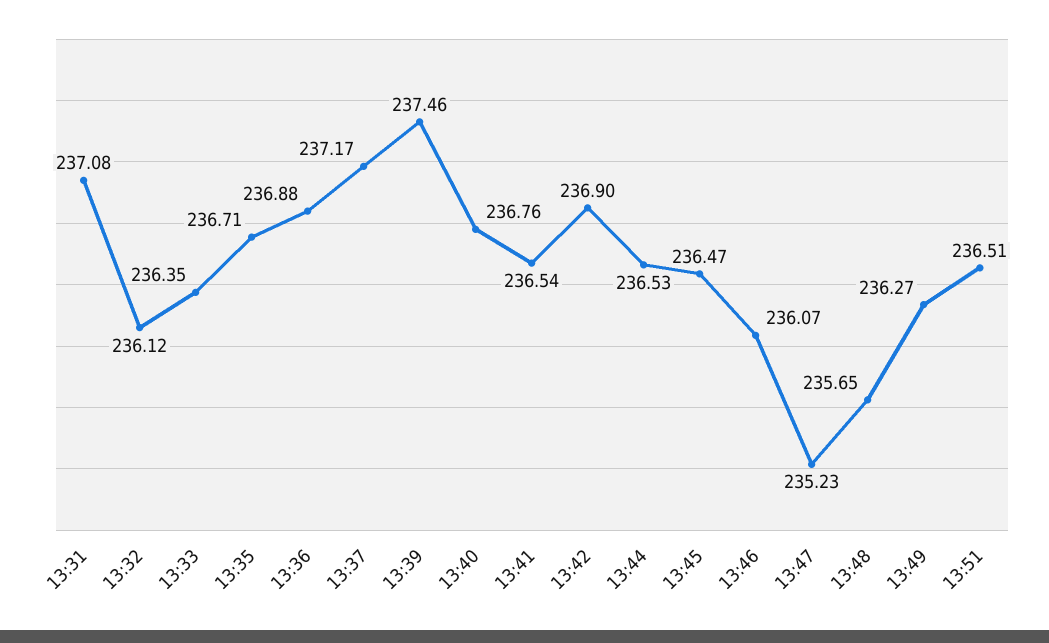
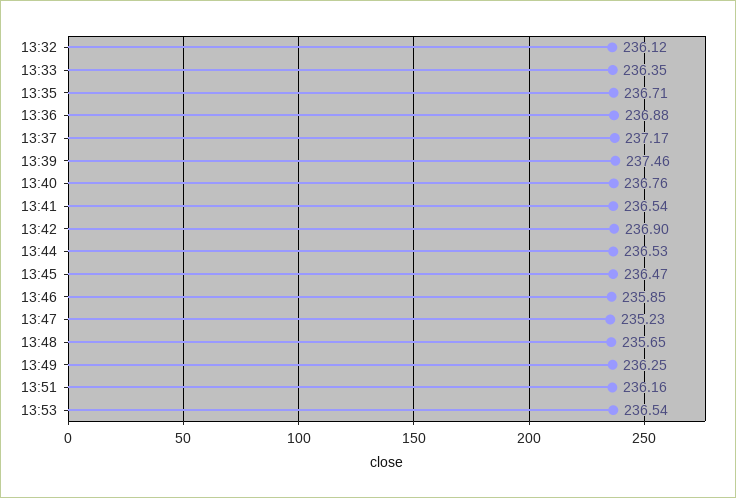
13:31: 237.08 -> none
13:46: 236.07 -> 235.85
13:49: 236.27 -> 236.25
13:51: 236.51 -> 236.16
13:53: none -> 236.54

